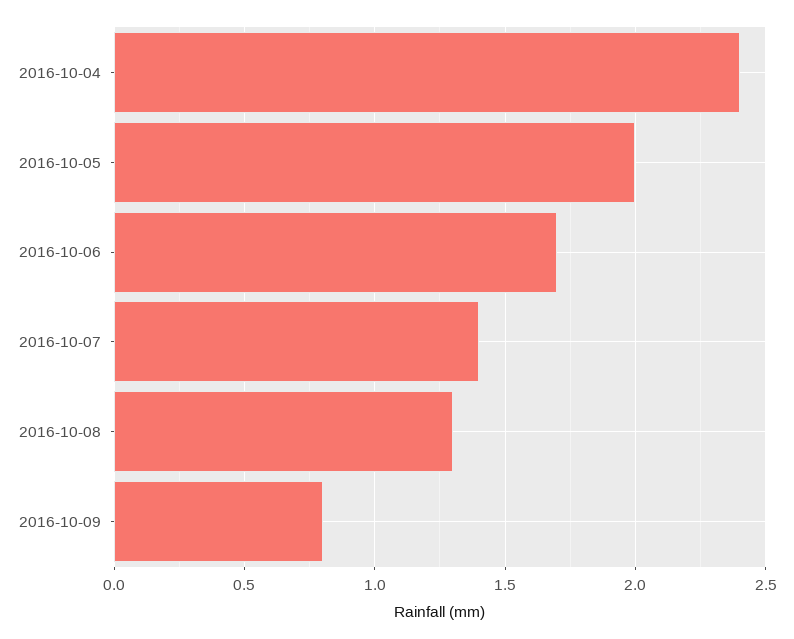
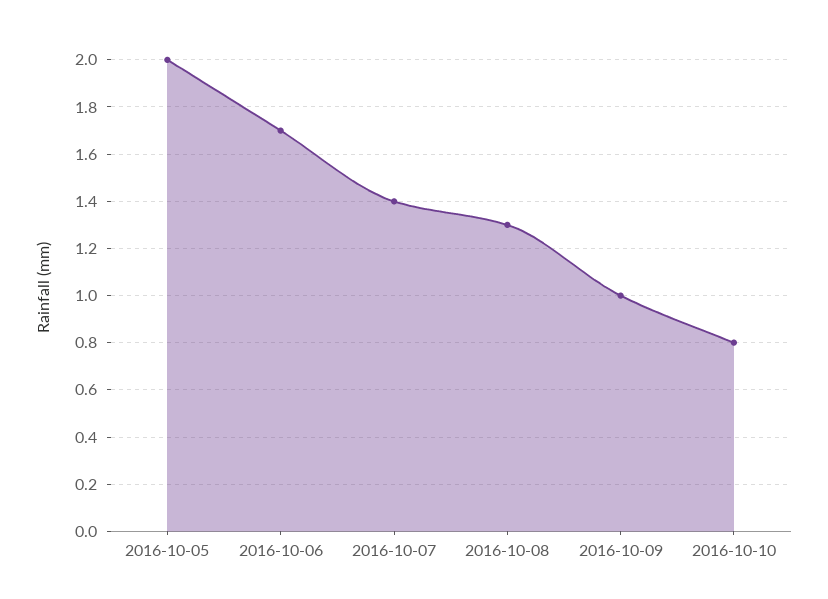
2016-10-04: 2.4 -> none
2016-10-09: 0.8 -> 1
2016-10-10: none -> 0.8

